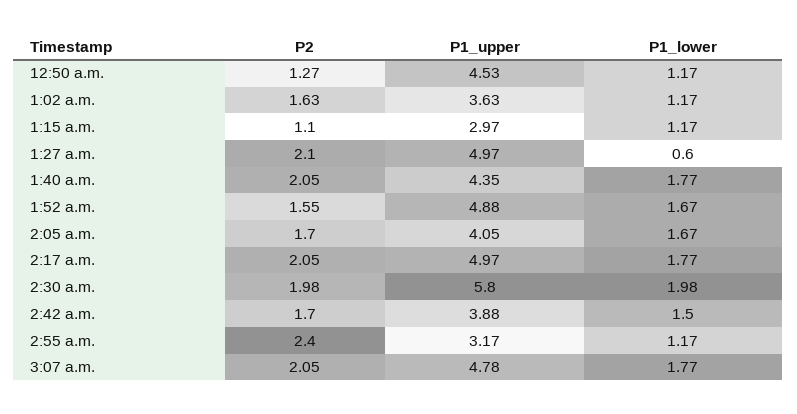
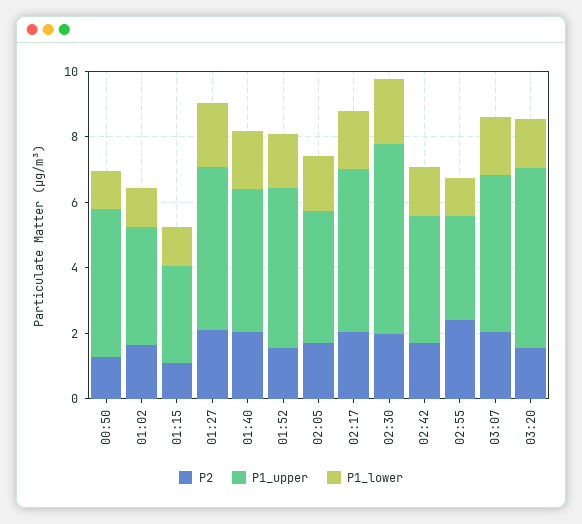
P1_lower, 1:27 a.m.: 0.6 -> 2
P2, 03:20: none -> 1.5
P1_upper, 03:20: none -> 5.5
P1_lower, 03:20: none -> 1.5

